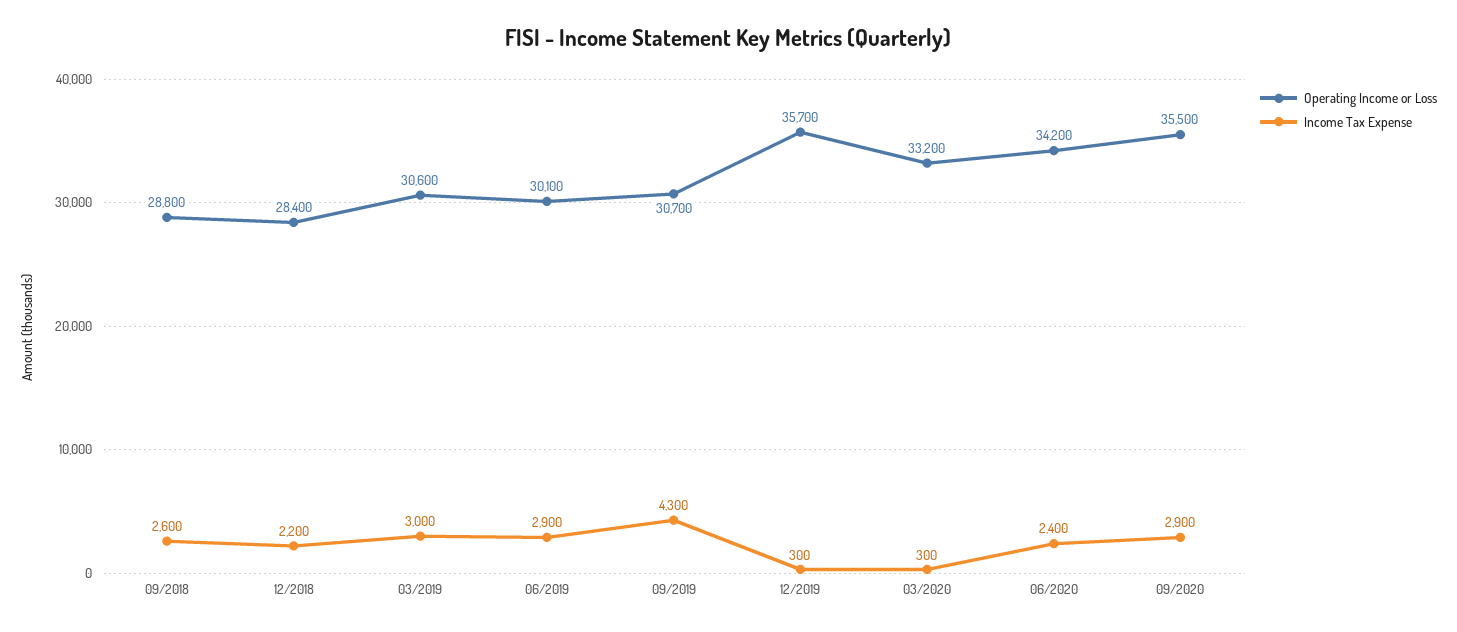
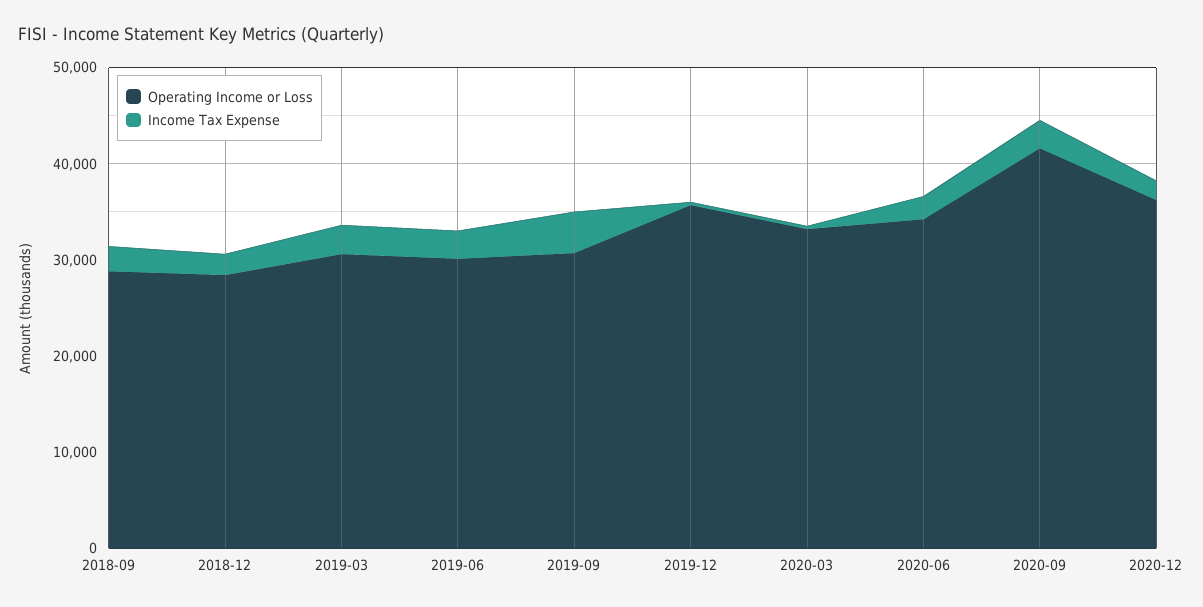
Operating Income or Loss, 09/2020: 35500 -> 42000
Operating Income or Loss, 2020-12: none -> 36000
Income Tax Expense, 2020-12: none -> 2000

